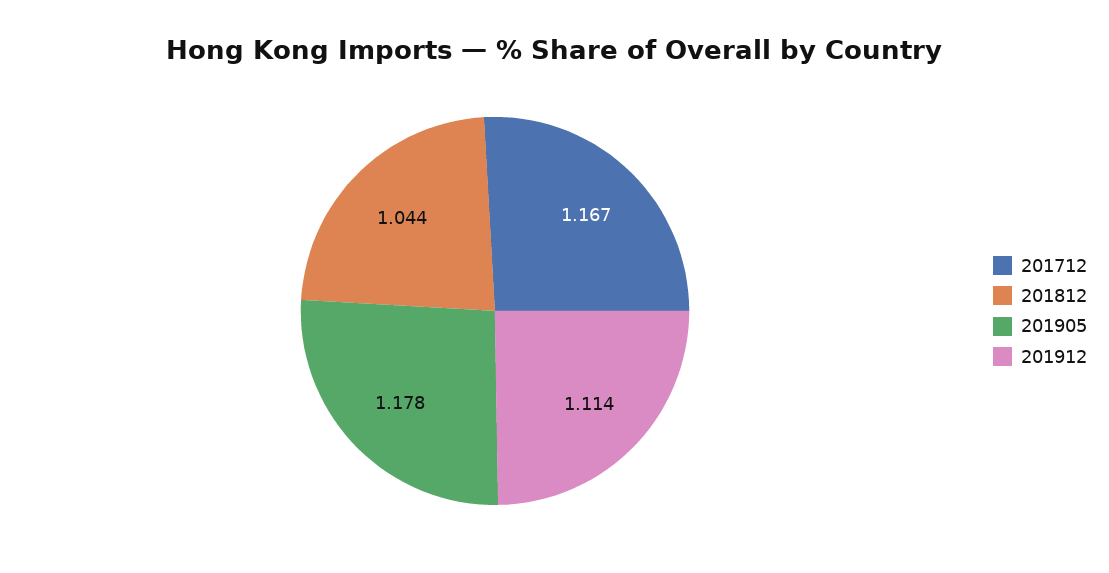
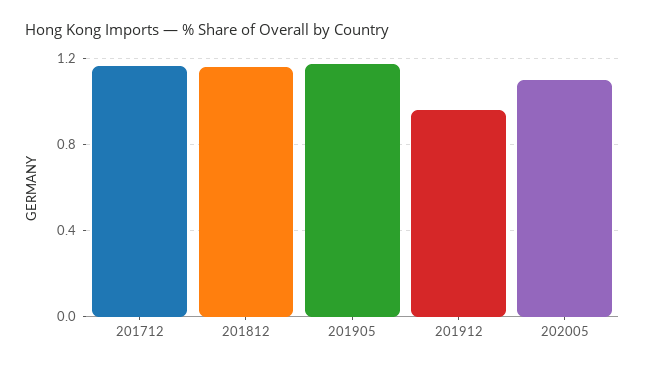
201812: 1.044 -> 1.15
201912: 1.114 -> 0.95
202005: none -> 1.1

